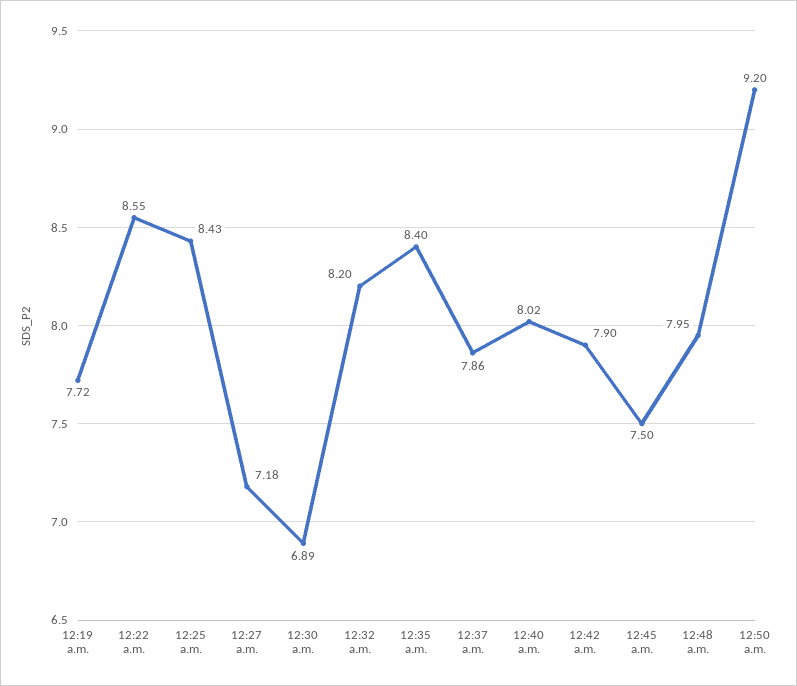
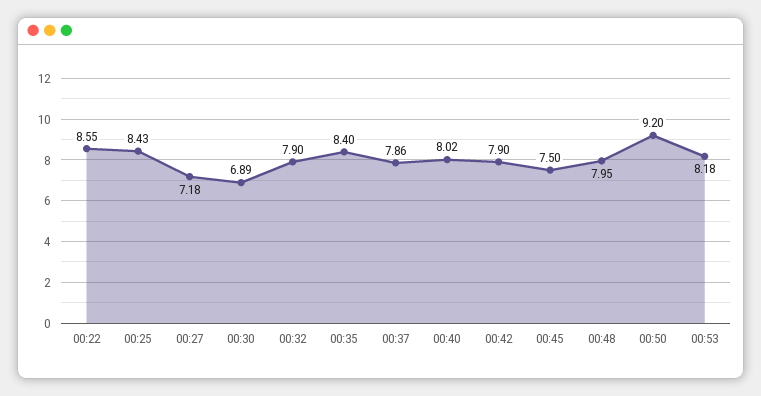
12:19 a.m.: 7.72 -> none
12:32 a.m.: 8.2 -> 7.9
00:53: none -> 8.18

